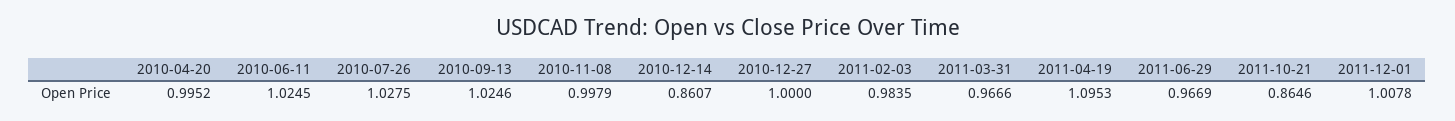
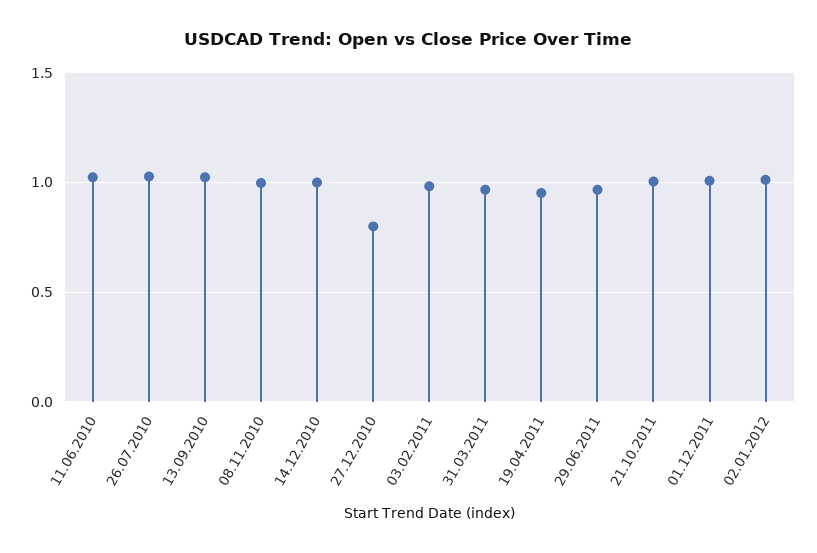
2010-04-20: 0.9952 -> none
2010-12-14: 0.8607 -> 1
2010-12-27: 1 -> 0.8
2011-04-19: 1.0953 -> 0.95
2011-10-21: 0.8646 -> 1
02.01.2012: none -> 1

